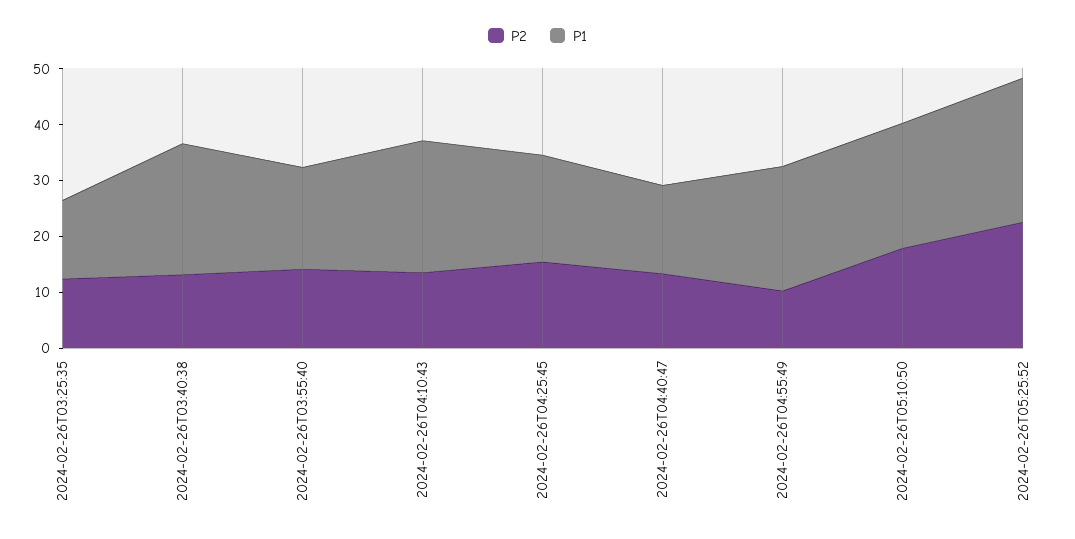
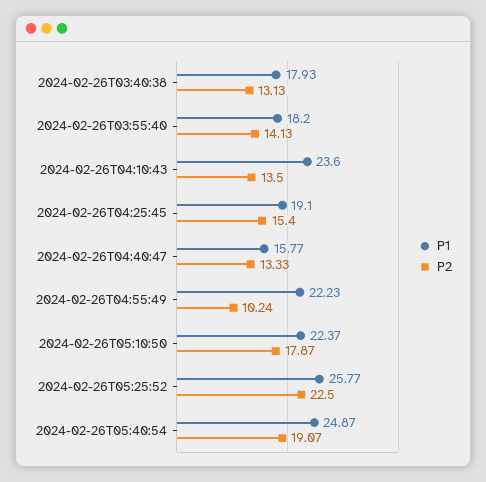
P2, 2024-02-26T03:25:35: 12 -> none
P1, 2024-02-26T03:25:35: 14 -> none
P1, 2024-02-26T03:40:38: 24 -> 17.93
P1, 2024-02-26T05:40:54: none -> 24.87
P2, 2024-02-26T05:40:54: none -> 19.07

